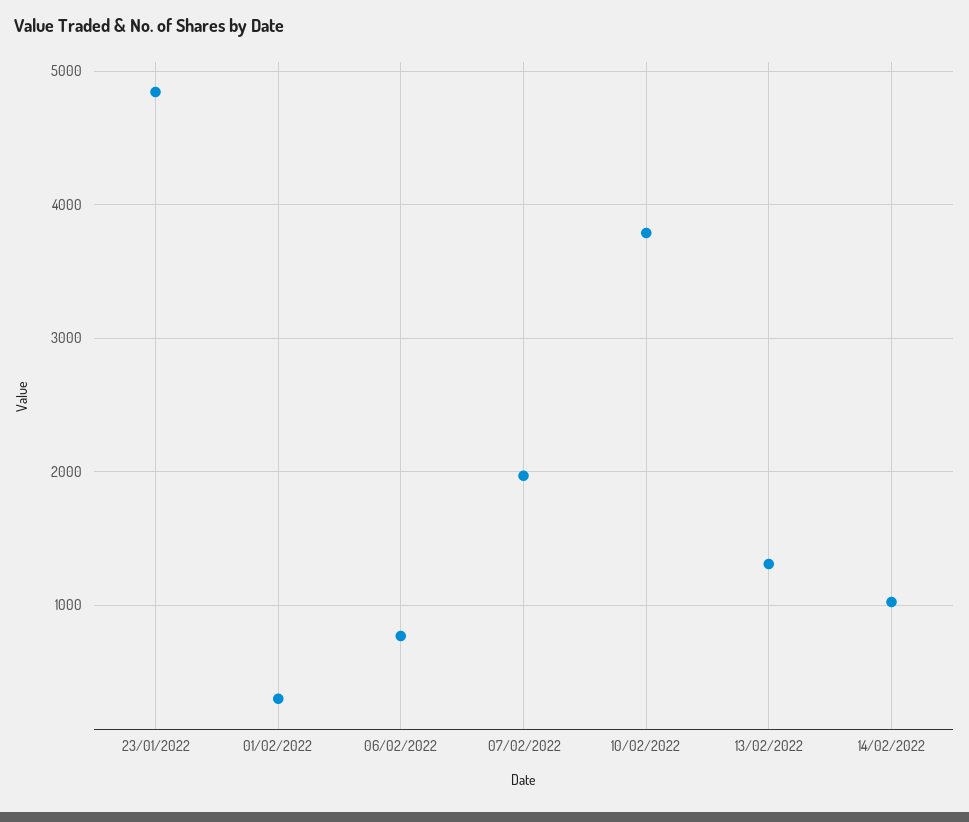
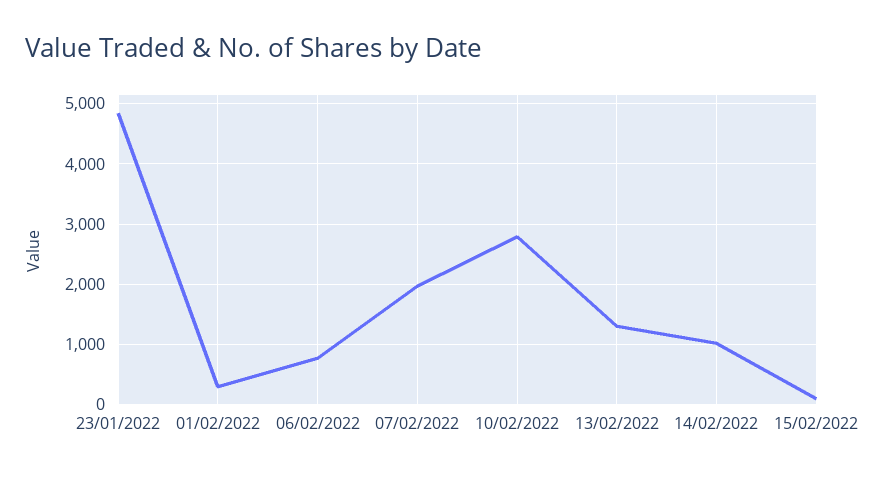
10/02/2022: 3800 -> 2800
15/02/2022: none -> 100

